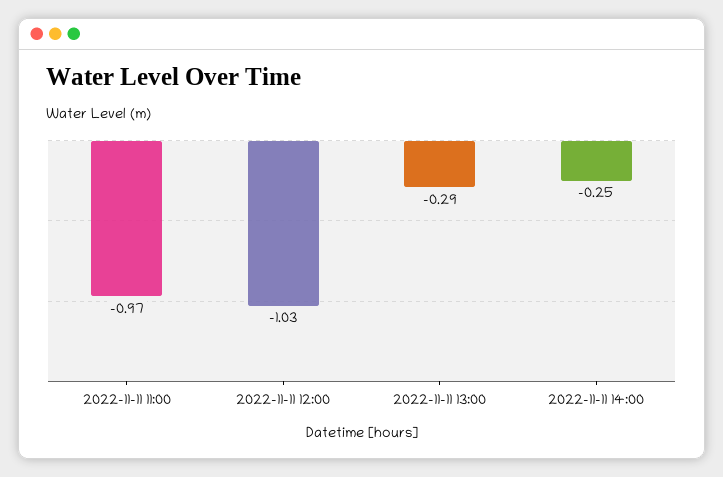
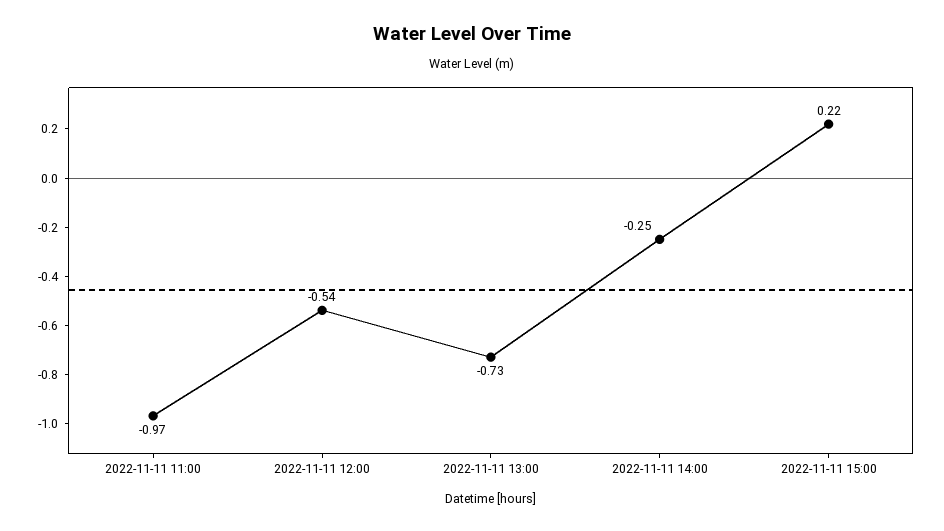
2022-11-11 12:00: -1.03 -> -0.54
2022-11-11 13:00: -0.29 -> -0.73
2022-11-11 15:00: none -> 0.22

